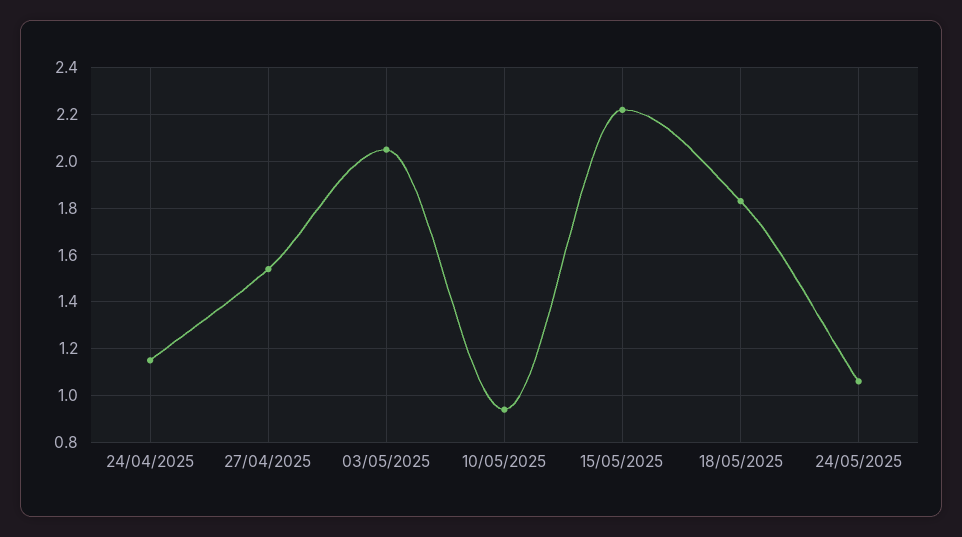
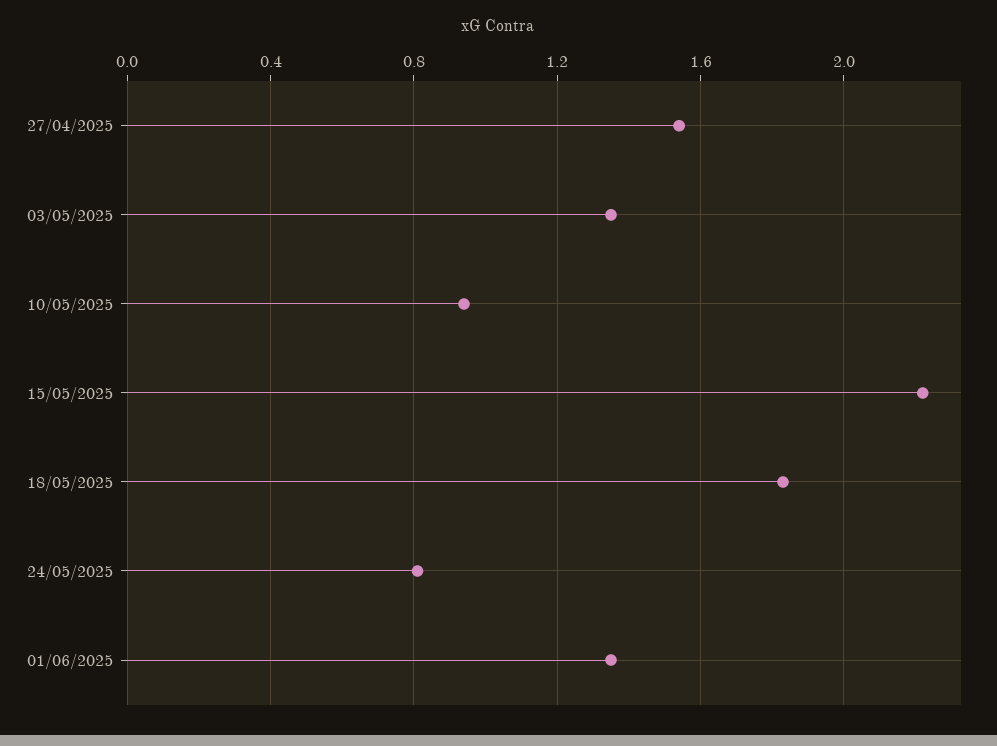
24/04/2025: 1.15 -> none
03/05/2025: 2.05 -> 1.35
24/05/2025: 1.05 -> 0.8
01/06/2025: none -> 1.35

